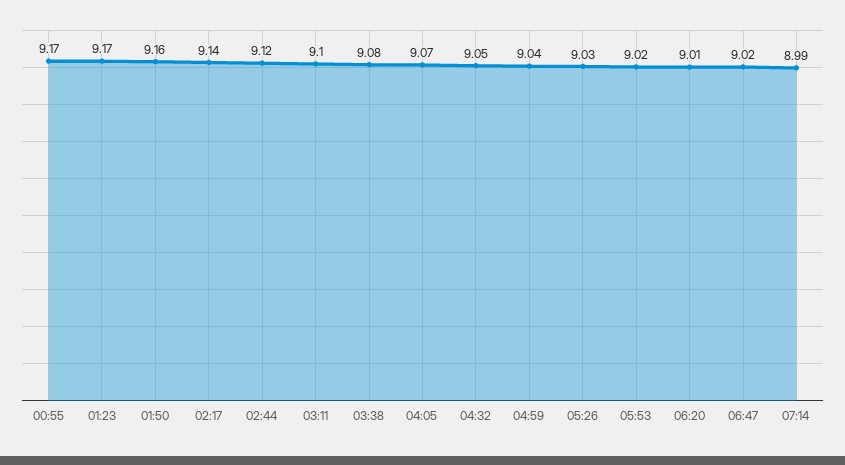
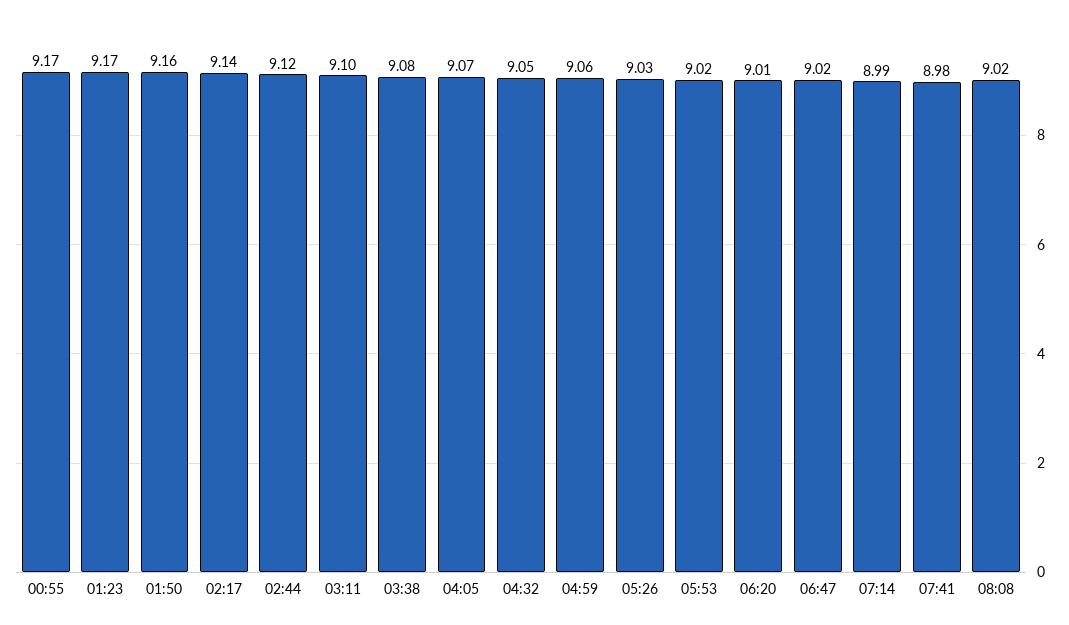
04:59: 9.04 -> 9.06
07:41: none -> 8.98
08:08: none -> 9.02

